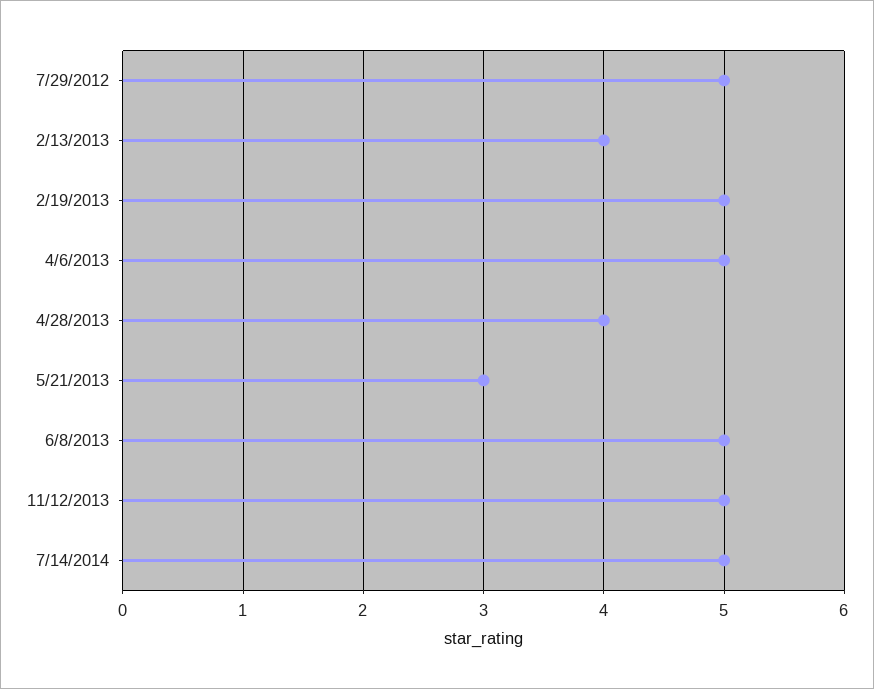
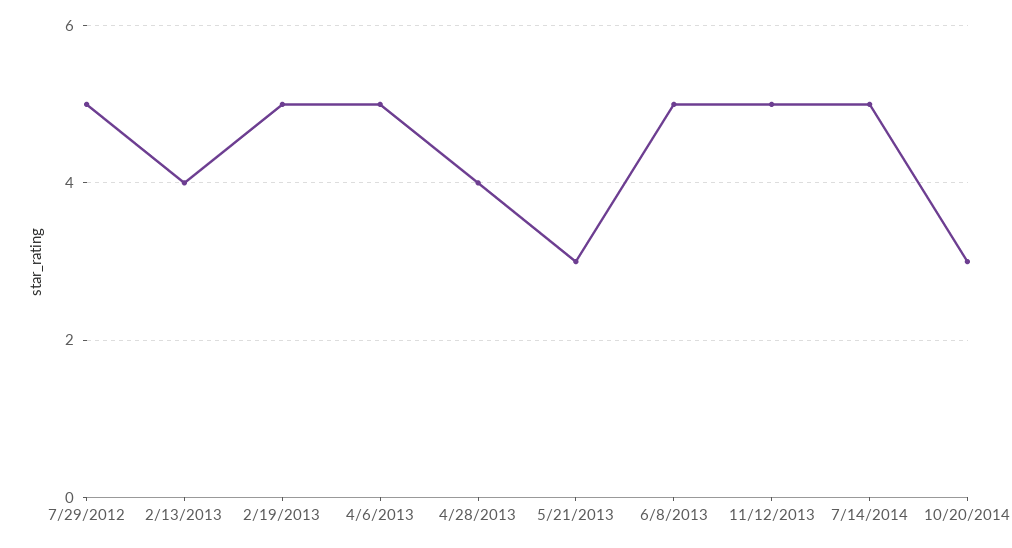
10/20/2014: none -> 3

